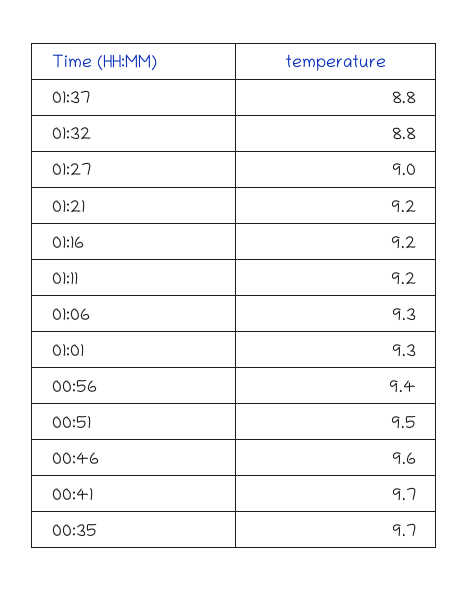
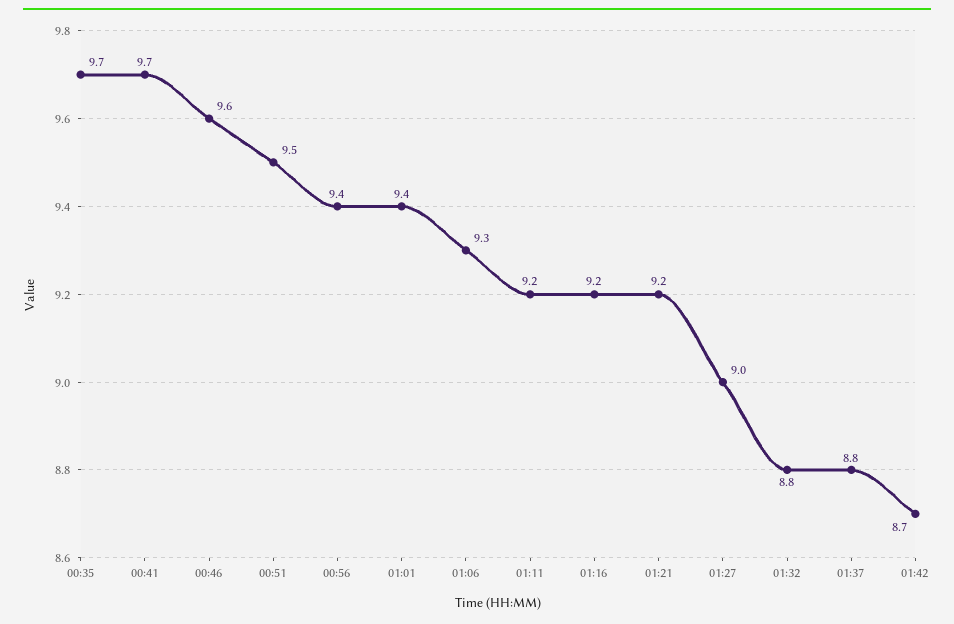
01:01: 9.3 -> 9.4
01:42: none -> 8.7

